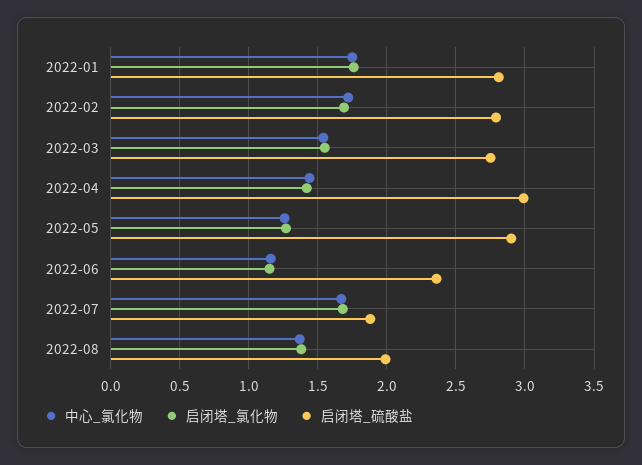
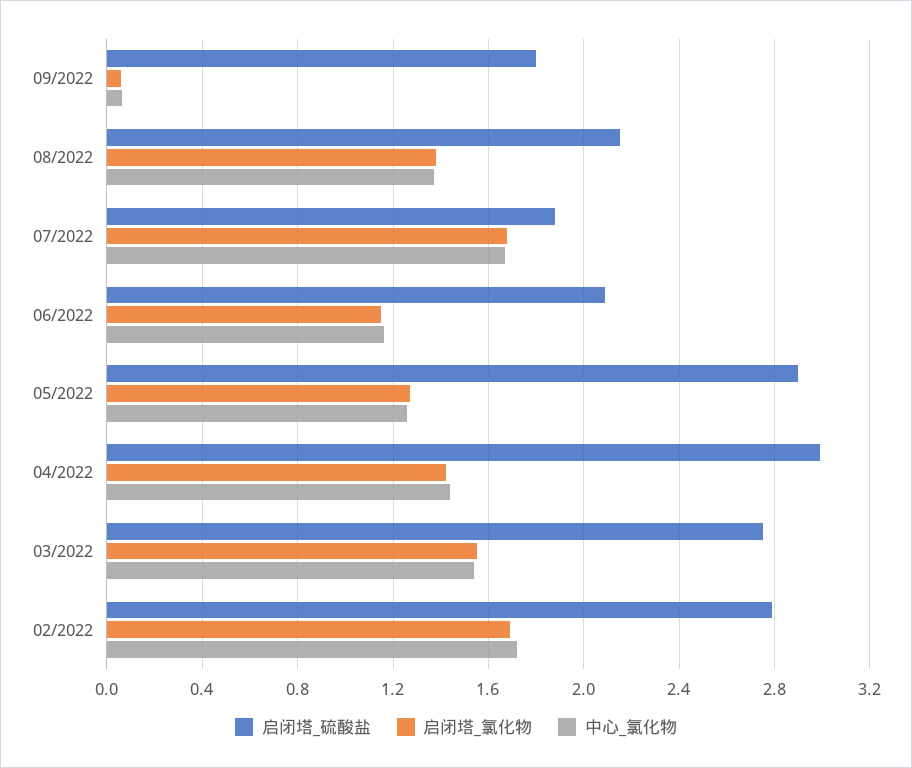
中心_氯化物, 2022-01: 1.75 -> none
启闭塔_氯化物, 2022-01: 1.75 -> none
启闭塔_硫酸盐, 2022-01: 2.8 -> none
启闭塔_硫酸盐, 2022-06: 2.35 -> 2.1
启闭塔_硫酸盐, 2022-08: 2 -> 2.15
启闭塔_硫酸盐, 09/2022: none -> 1.8
启闭塔_氯化物, 09/2022: none -> 0.05
中心_氯化物, 09/2022: none -> 0.05

